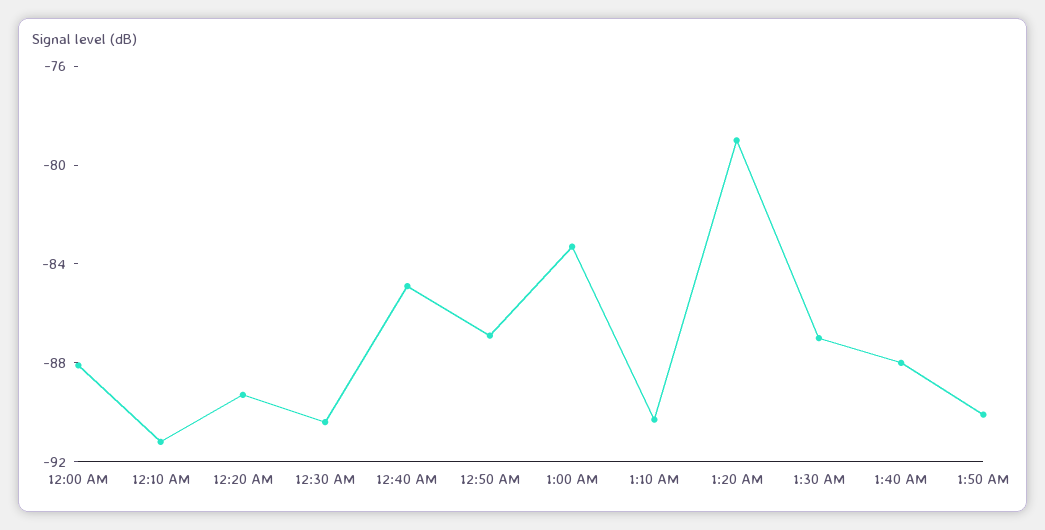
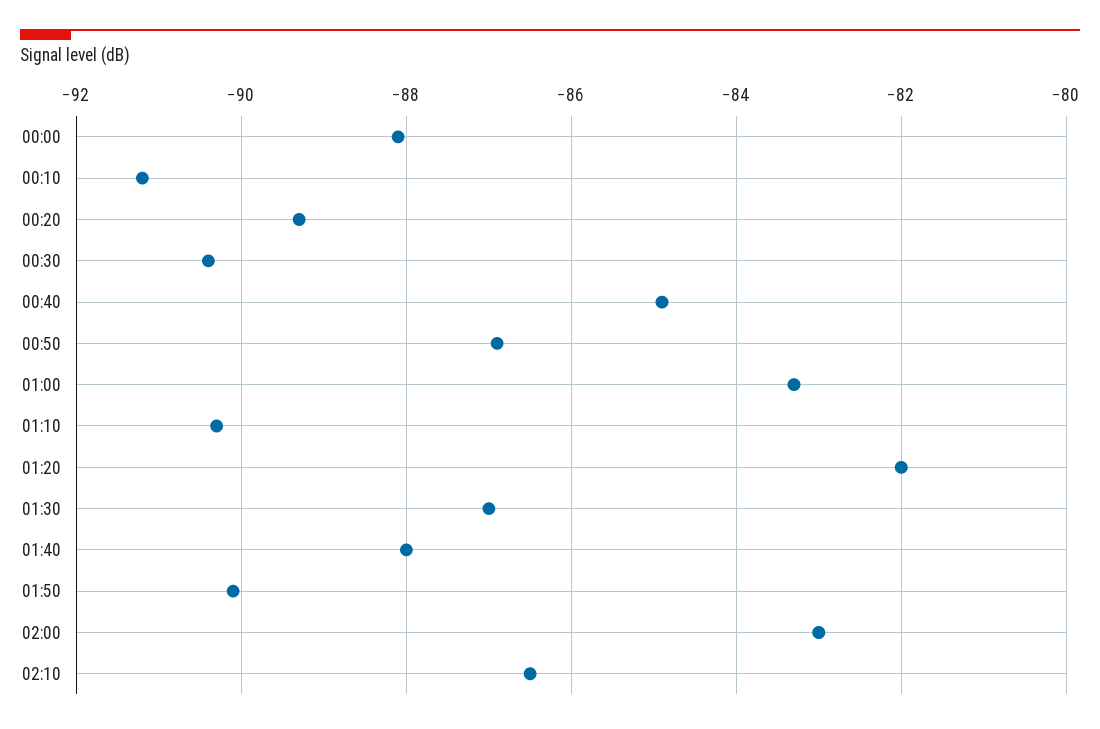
1:20 AM: -79 -> -82
02:00: none -> -83
02:10: none -> -86.5

